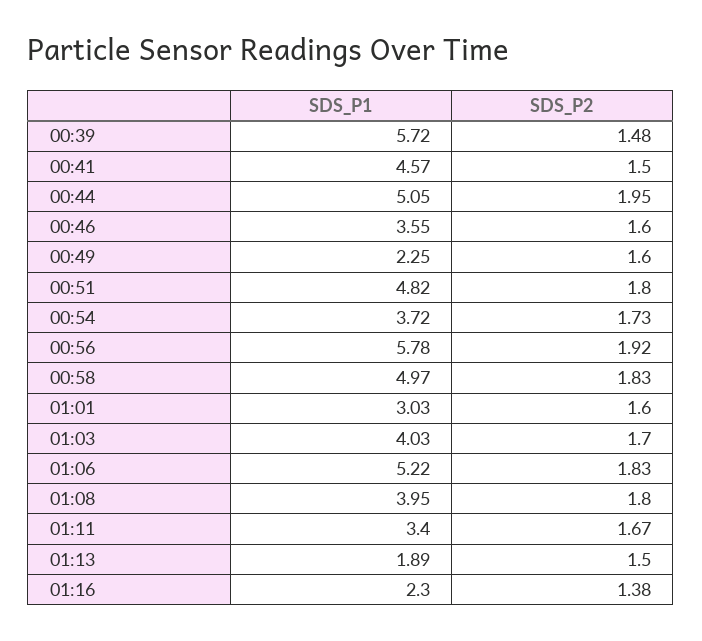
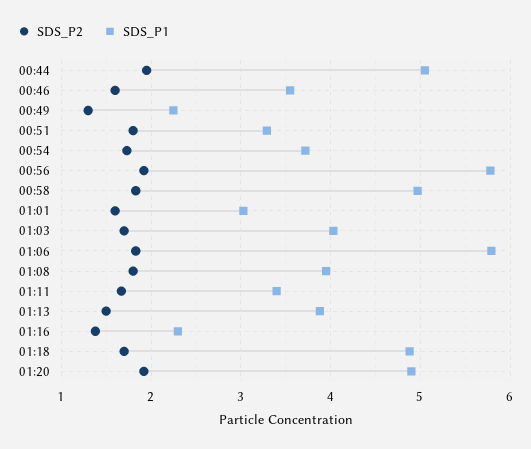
SDS_P1, 00:39: 5.72 -> none
SDS_P2, 00:39: 1.48 -> none
SDS_P1, 00:41: 4.57 -> none
SDS_P2, 00:41: 1.5 -> none
SDS_P2, 00:49: 1.6 -> 1.3
SDS_P1, 00:51: 4.82 -> 3.3
SDS_P1, 01:06: 5.22 -> 5.8
SDS_P1, 01:13: 1.89 -> 3.9
SDS_P2, 01:18: none -> 1.7
SDS_P1, 01:18: none -> 4.9
SDS_P2, 01:20: none -> 1.9
SDS_P1, 01:20: none -> 4.9

